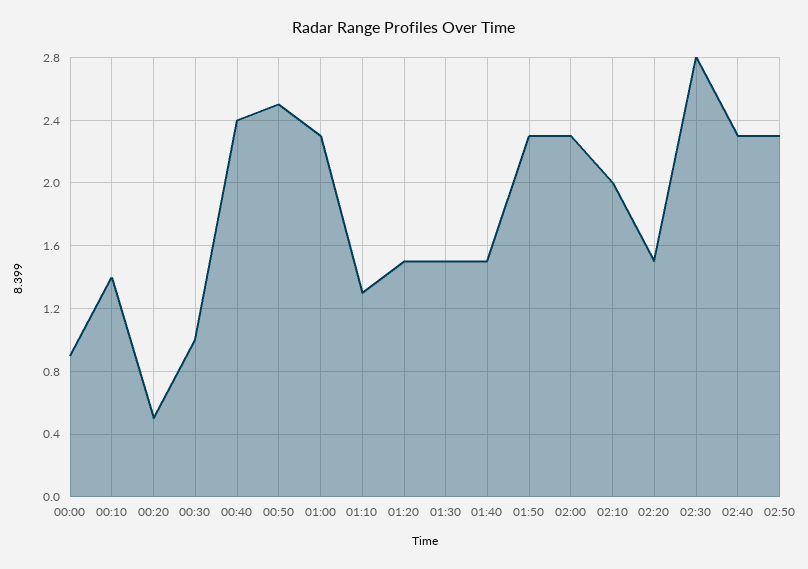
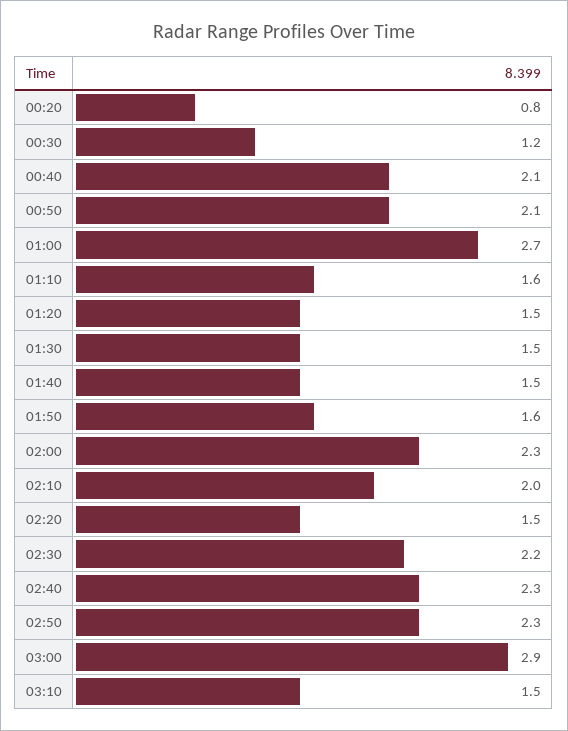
00:00: 0.9 -> none
00:10: 1.4 -> none
00:20: 0.5 -> 0.8
00:30: 1 -> 1.2
00:40: 2.4 -> 2.1
00:50: 2.5 -> 2.1
01:00: 2.3 -> 2.7
01:10: 1.3 -> 1.6
01:50: 2.3 -> 1.6
02:30: 2.8 -> 2.2
03:00: none -> 2.9
03:10: none -> 1.5

